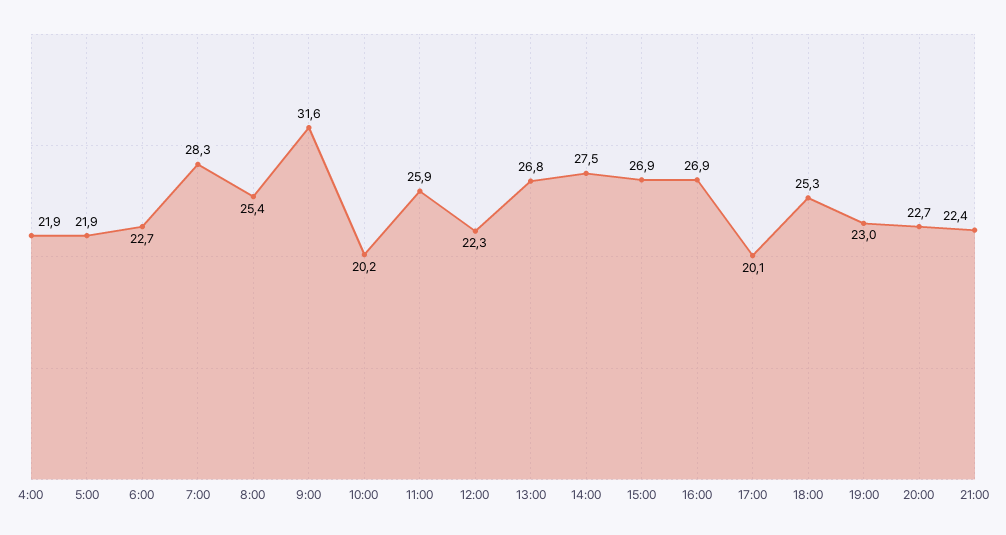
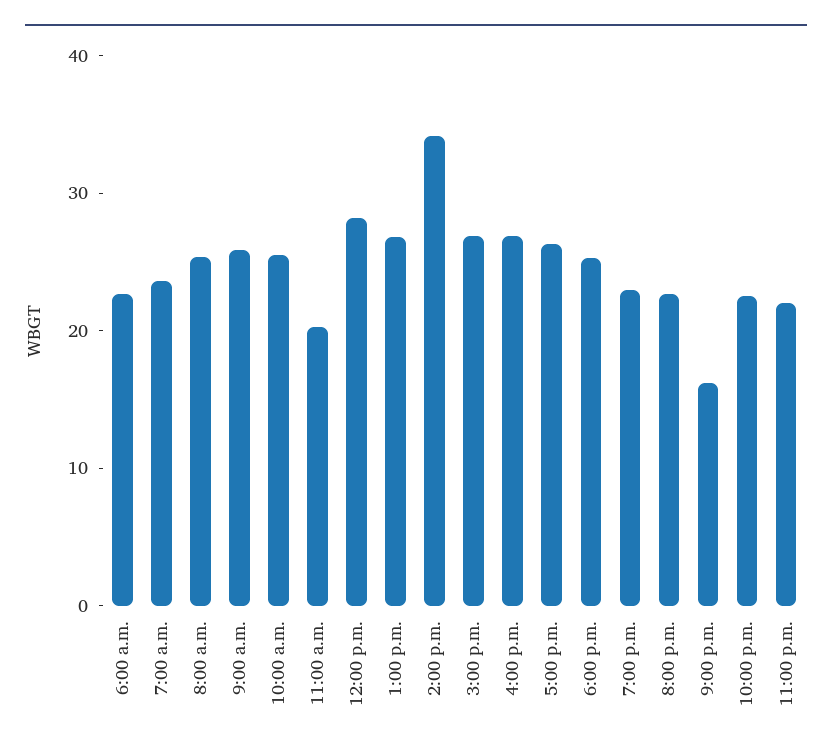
4:00: 21.9 -> none
5:00: 21.9 -> none
7:00: 28.3 -> 24
9:00: 31.6 -> 26
10:00: 20.2 -> 26
11:00: 25.9 -> 20
12:00: 22.3 -> 28
14:00: 27.5 -> 34
17:00: 20.1 -> 26
21:00: 22.4 -> 16
10:00 p.m.: none -> 22
11:00 p.m.: none -> 22

